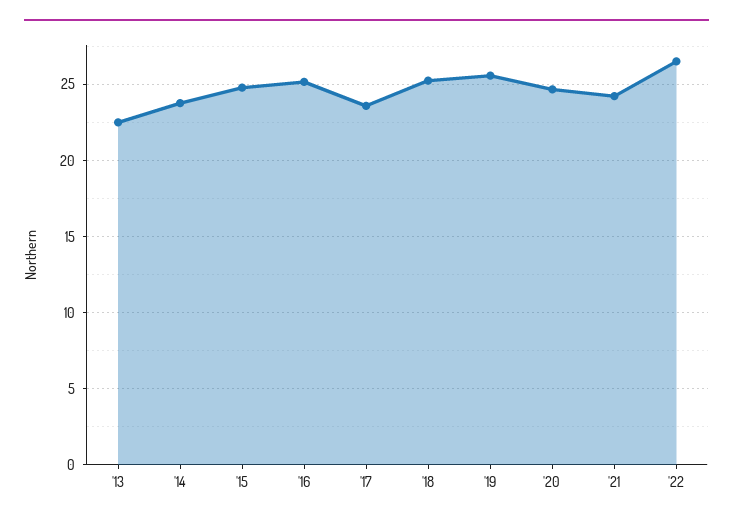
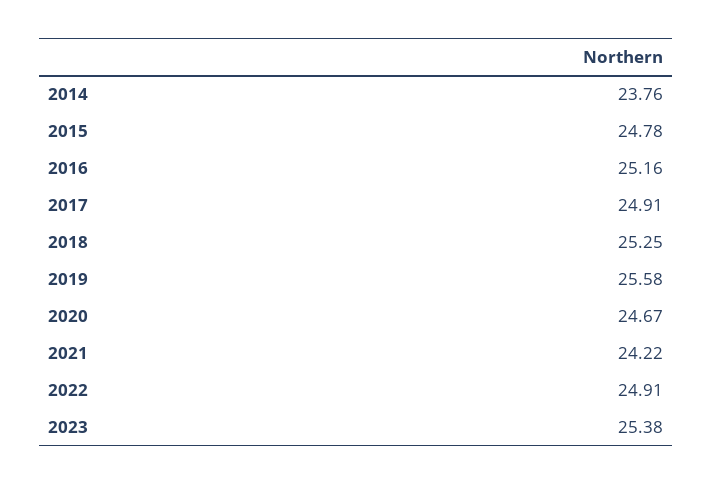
'13: 22.5 -> none
'17: 23.5 -> 24.91
'22: 26.5 -> 24.91
2023: none -> 25.38

